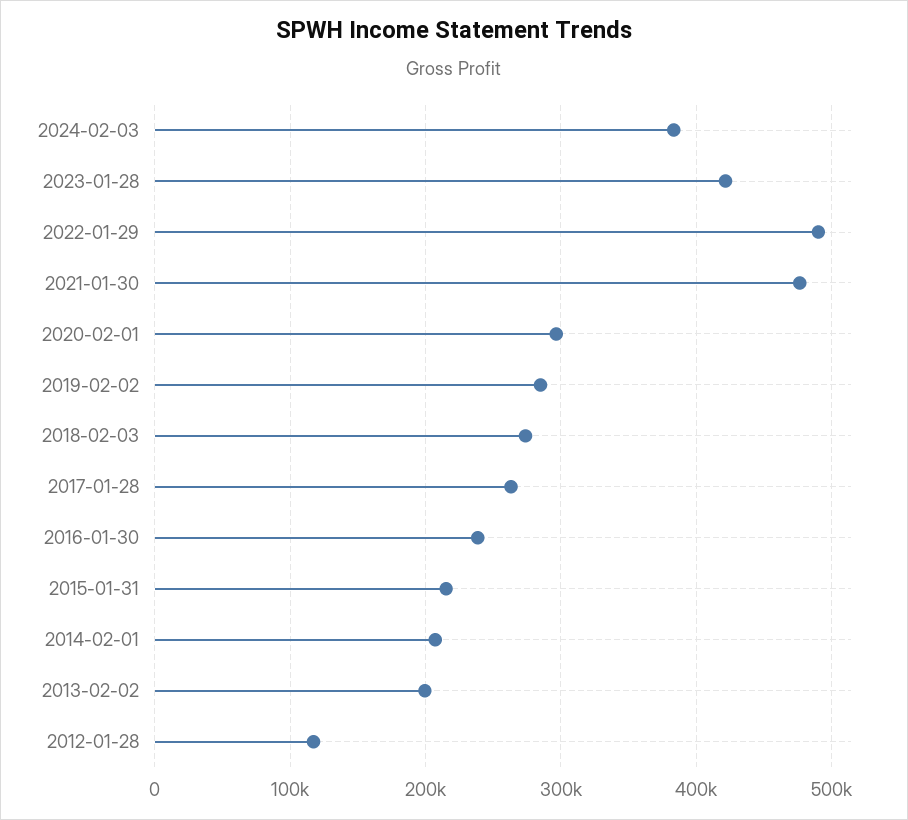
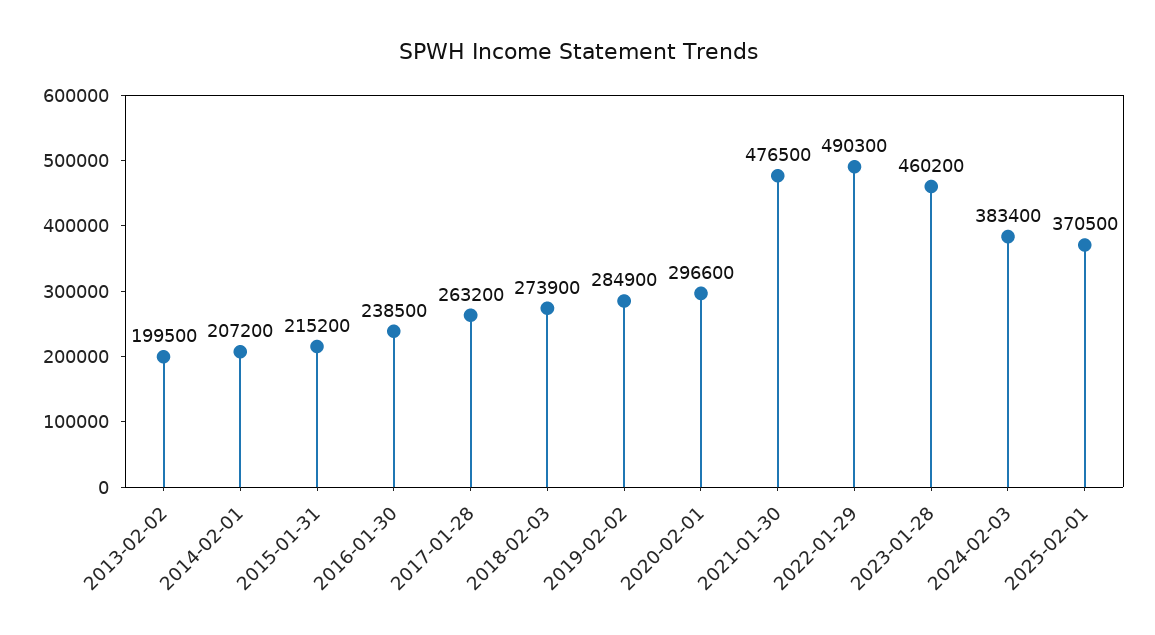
2023-01-28: 420000 -> 460200
2012-01-28: 120000 -> none
2025-02-01: none -> 370500

